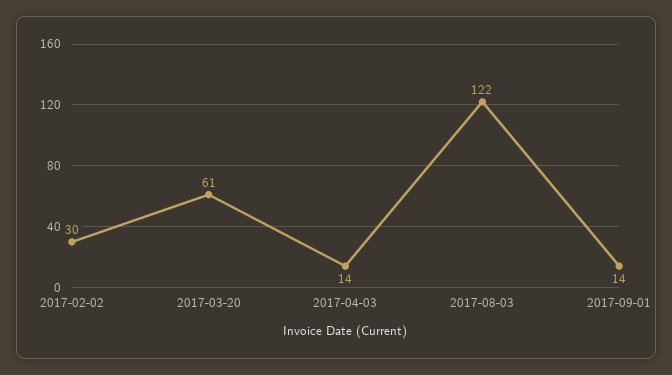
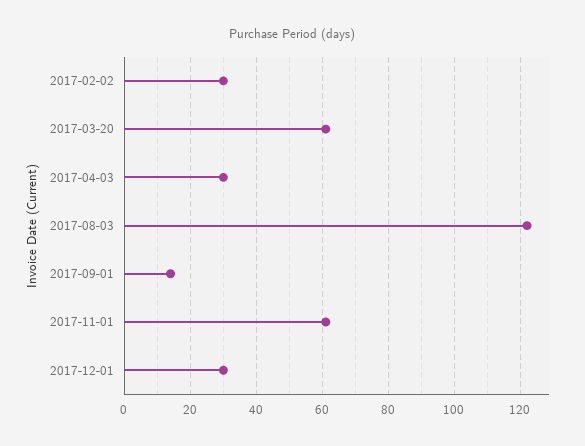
2017-04-03: 14 -> 30
2017-11-01: none -> 60
2017-12-01: none -> 30

